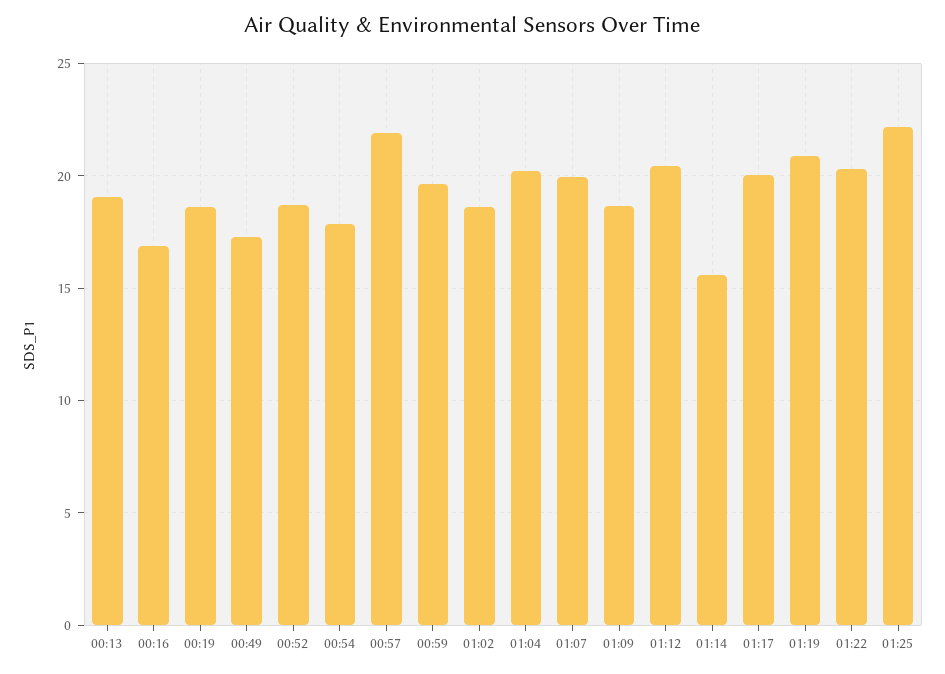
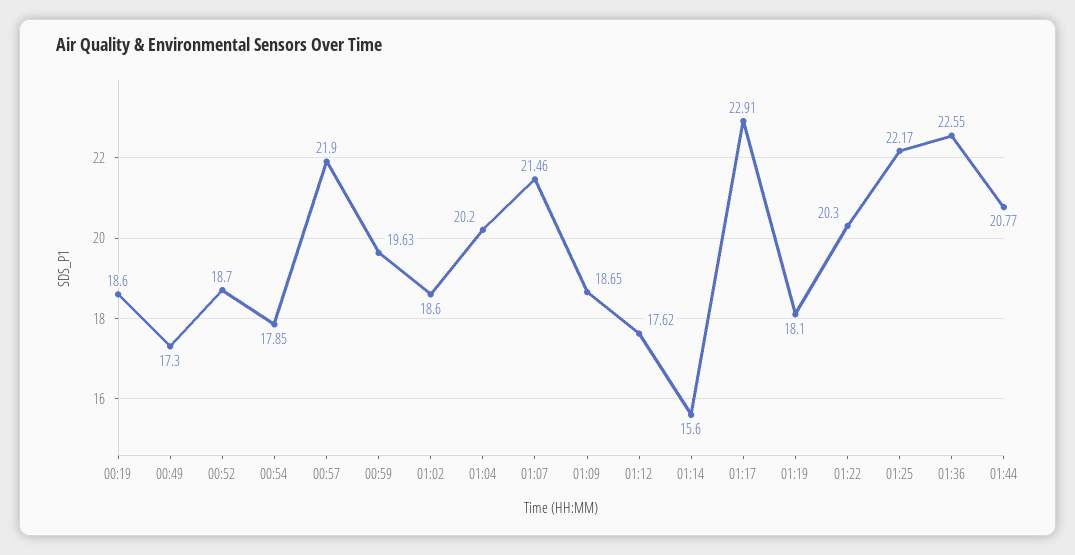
00:13: 19 -> none
00:16: 17 -> none
01:07: 20 -> 21.46
01:12: 20.5 -> 17.62
01:17: 20 -> 22.91
01:19: 21 -> 18.1
01:36: none -> 22.55
01:44: none -> 20.77

